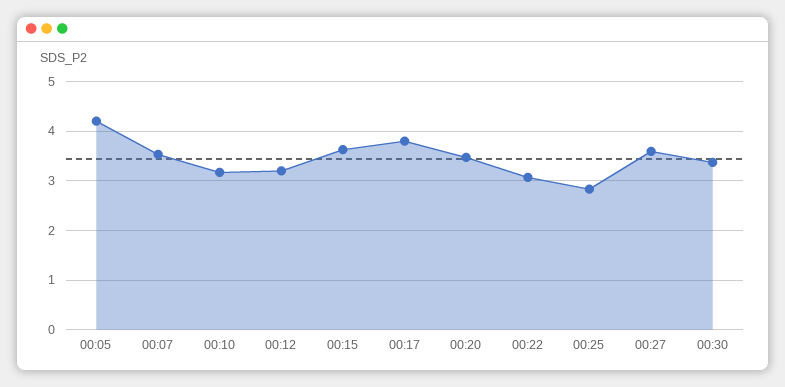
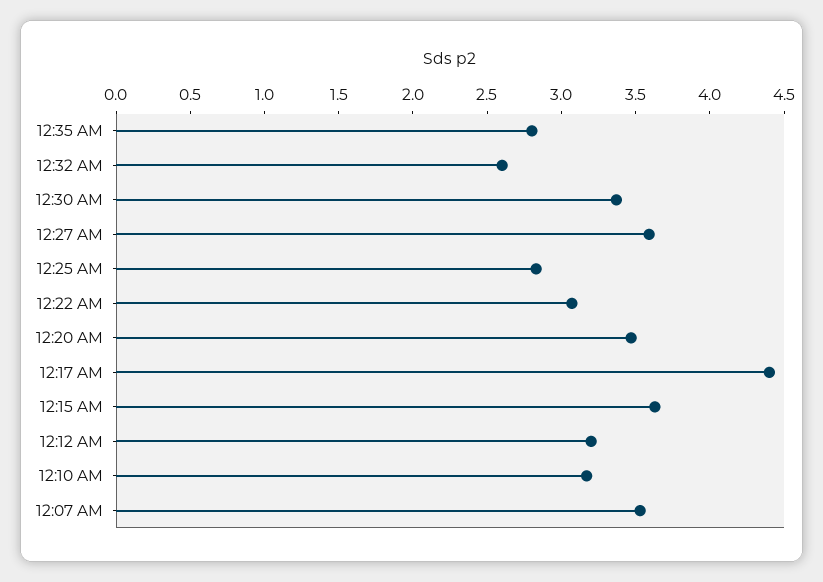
00:05: 4.2 -> none
00:17: 3.8 -> 4.4
12:35 AM: none -> 2.8
12:32 AM: none -> 2.6

